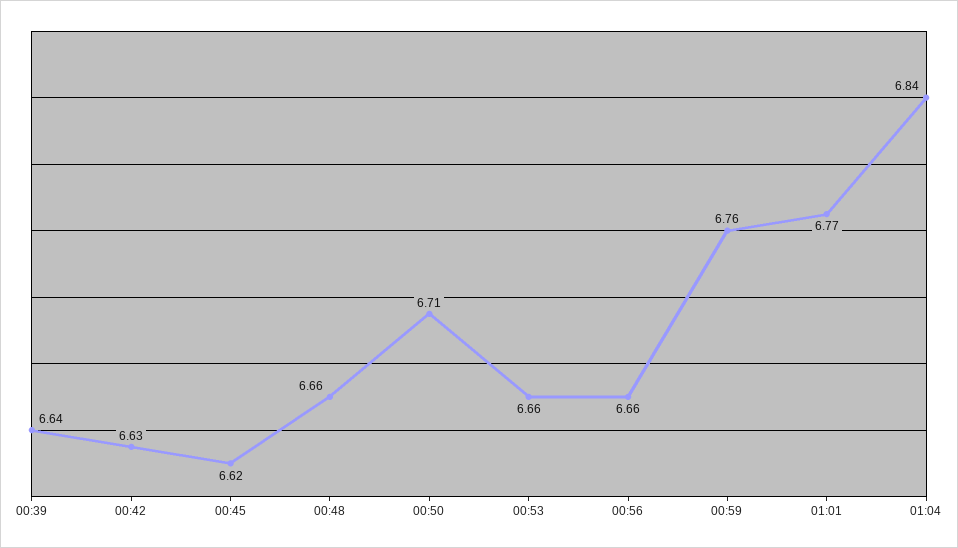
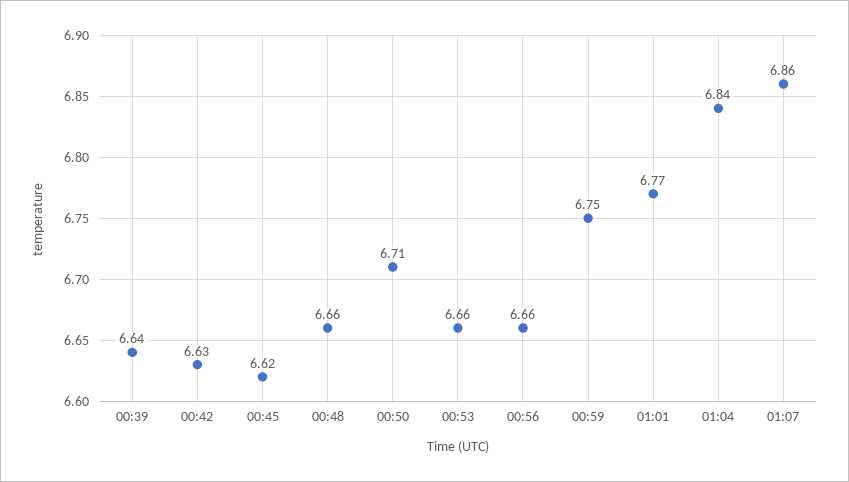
00:59: 6.76 -> 6.75
01:07: none -> 6.86

